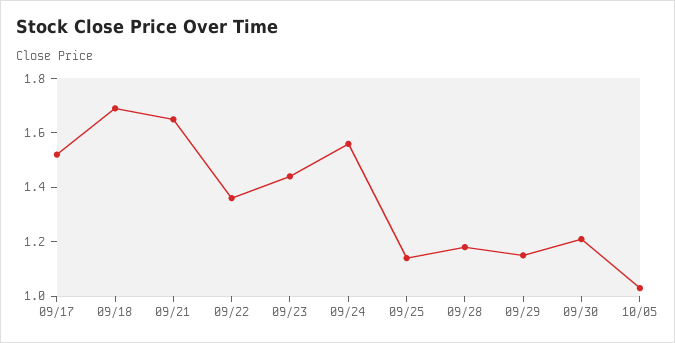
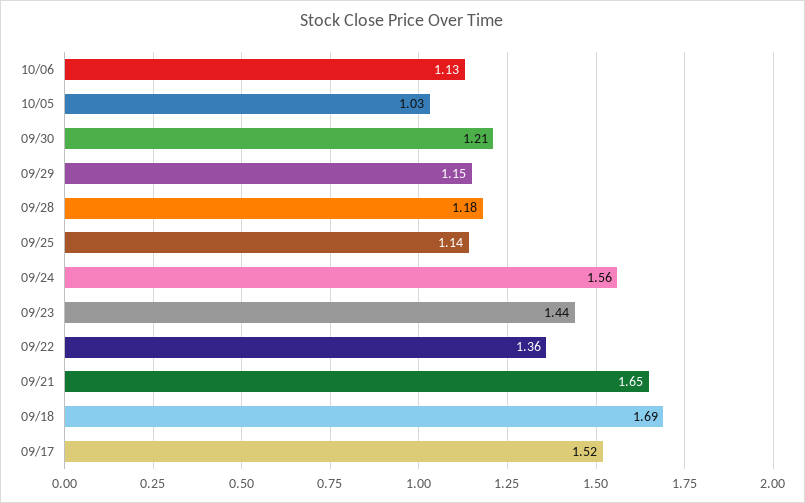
10/06: none -> 1.13

